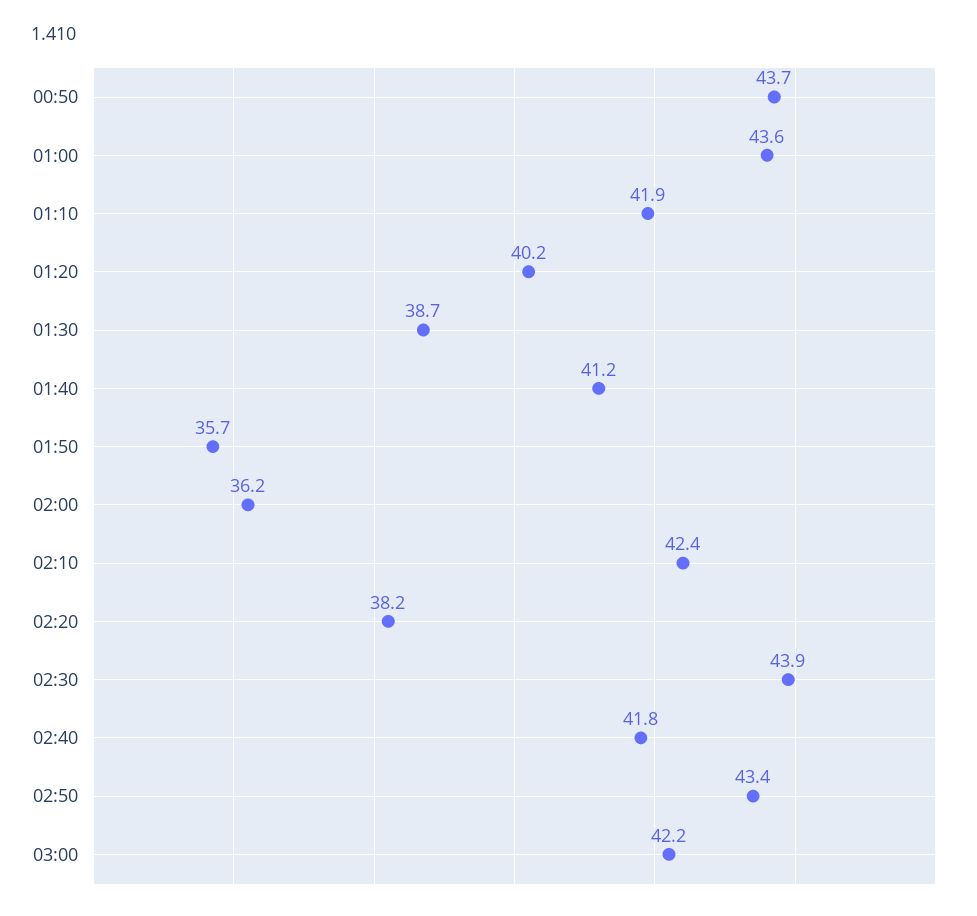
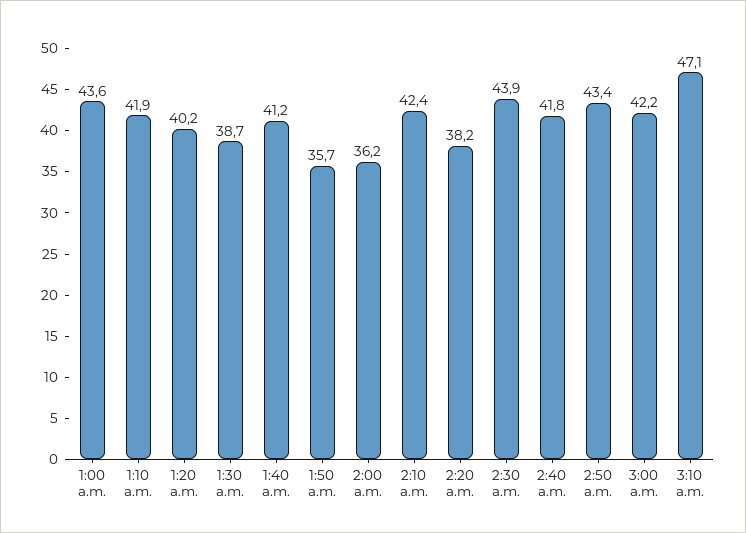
00:50: 43.7 -> none
3:10 a.m.: none -> 47.1

